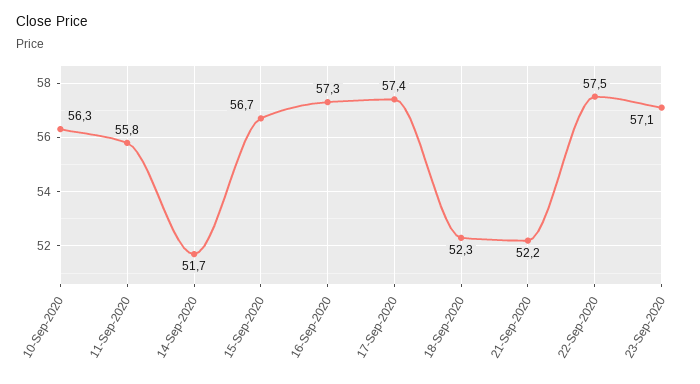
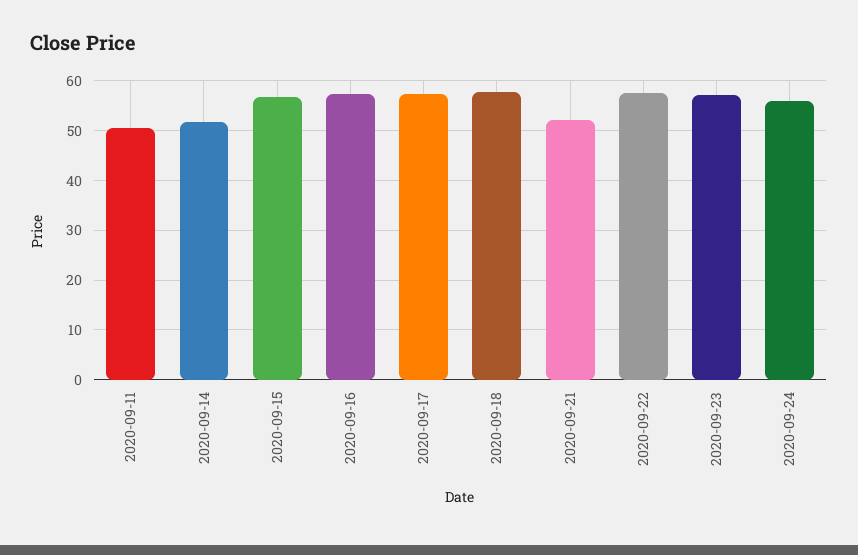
10-Sep-2020: 56.3 -> none
11-Sep-2020: 55.8 -> 50
18-Sep-2020: 52.3 -> 58
2020-09-24: none -> 56

